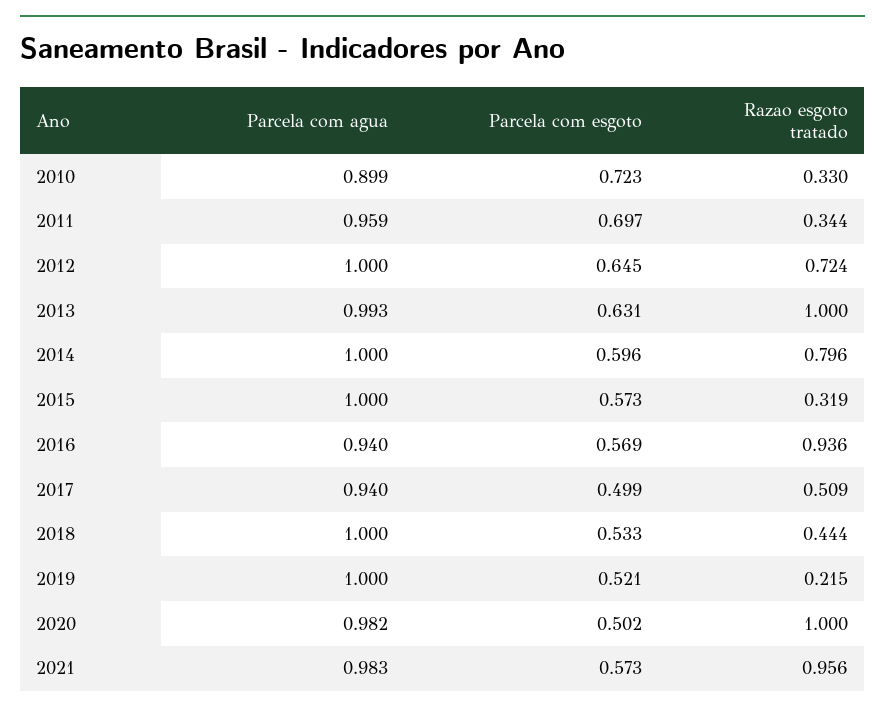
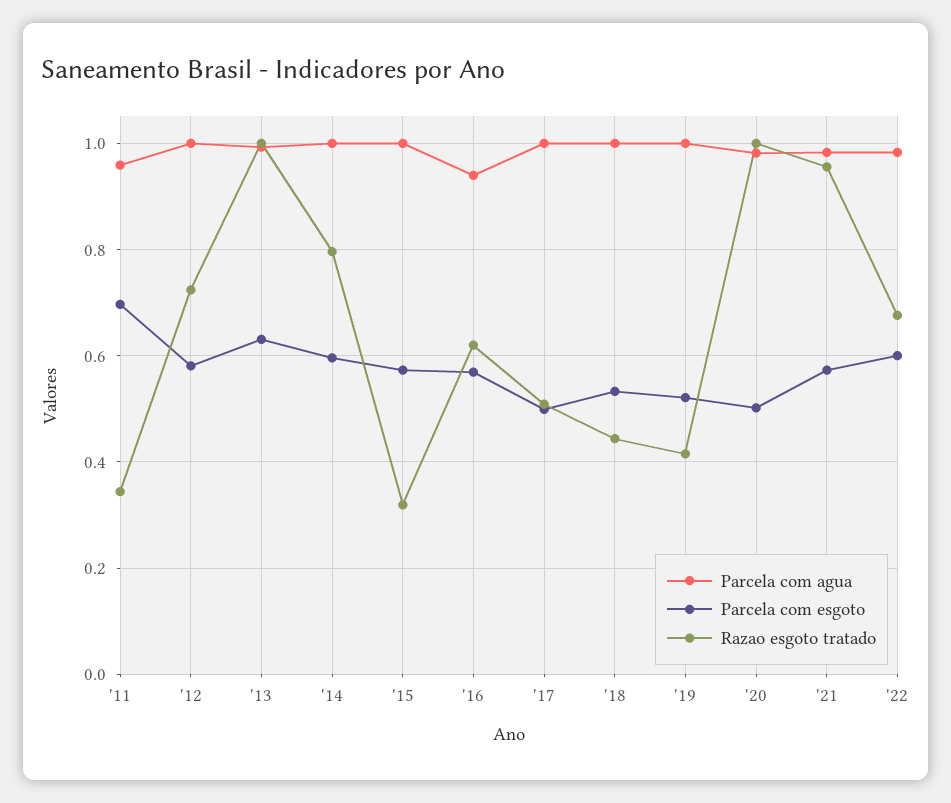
Parcela com agua, 2010: 0.899 -> none
Parcela com esgoto, 2010: 0.723 -> none
Razao esgoto tratado, 2010: 0.33 -> none
Parcela com esgoto, 2012: 0.645 -> 0.58
Razao esgoto tratado, 2016: 0.936 -> 0.62
Parcela com agua, 2017: 0.94 -> 1
Razao esgoto tratado, 2019: 0.215 -> 0.42
Parcela com agua, '22: none -> 0.98
Parcela com esgoto, '22: none -> 0.6
Razao esgoto tratado, '22: none -> 0.68

